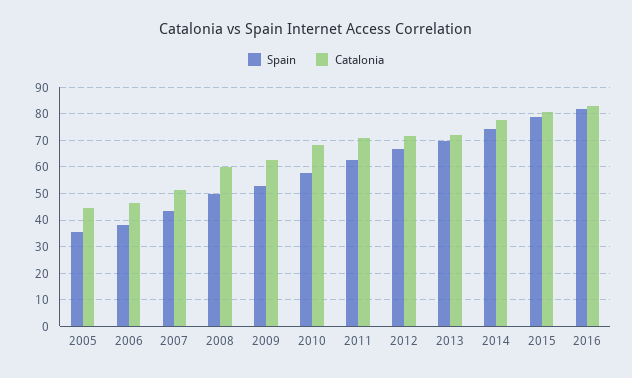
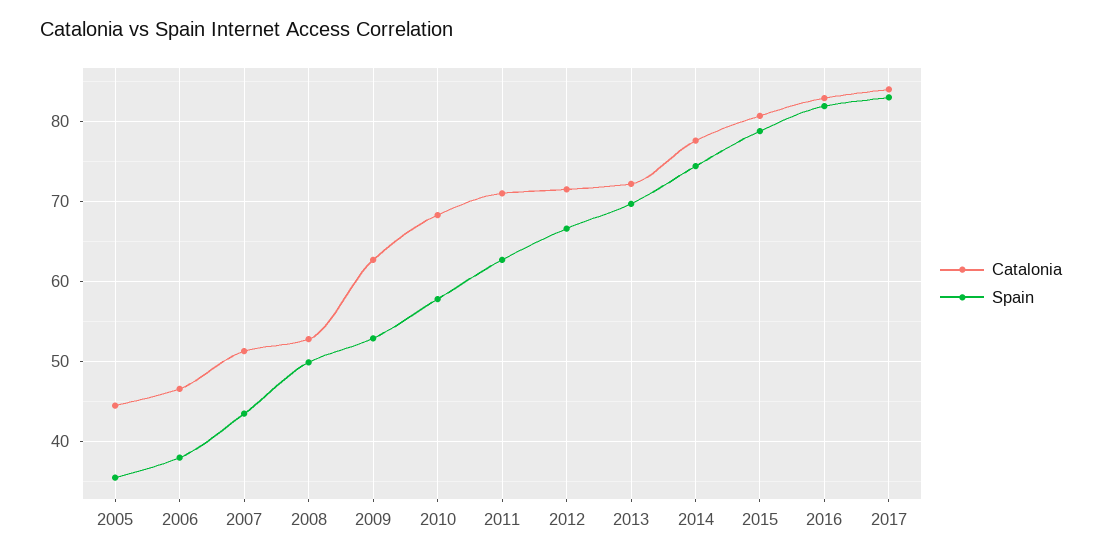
Catalonia, 2008: 60 -> 53
Catalonia, 2017: none -> 84
Spain, 2017: none -> 83

